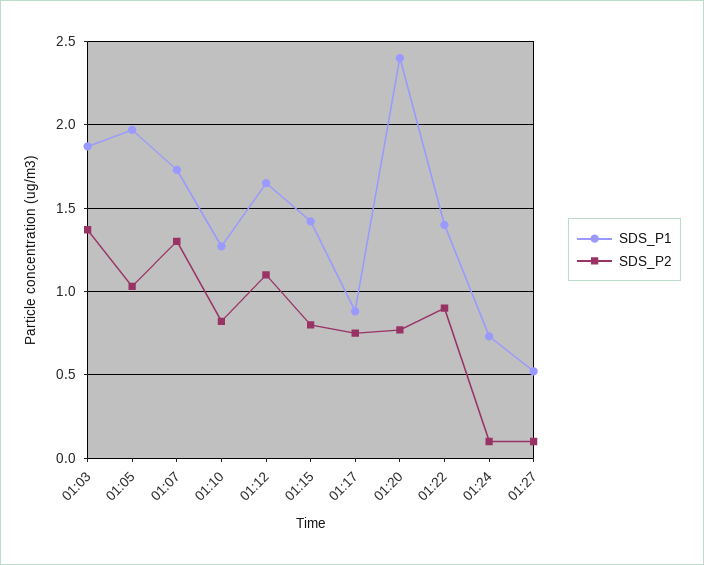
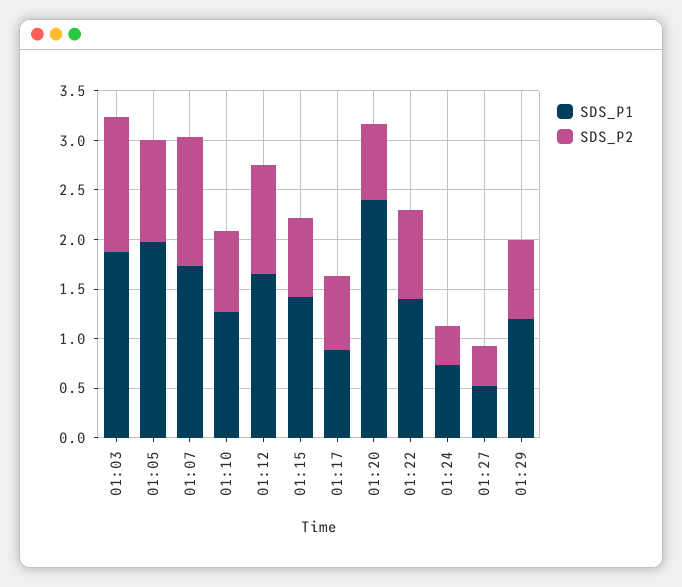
SDS_P2, 01:24: 0.1 -> 0.4
SDS_P2, 01:27: 0.1 -> 0.4
SDS_P1, 01:29: none -> 1.2
SDS_P2, 01:29: none -> 0.8

